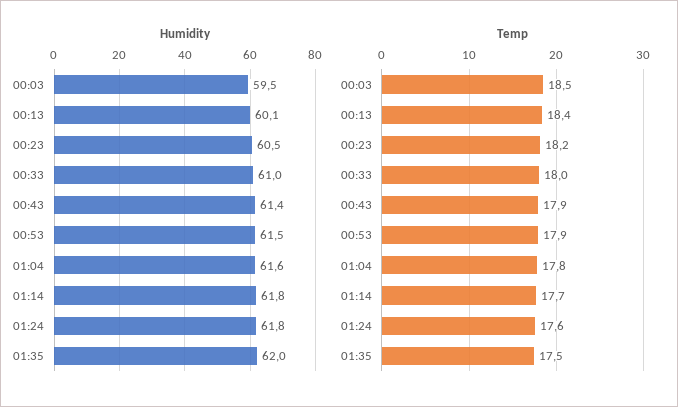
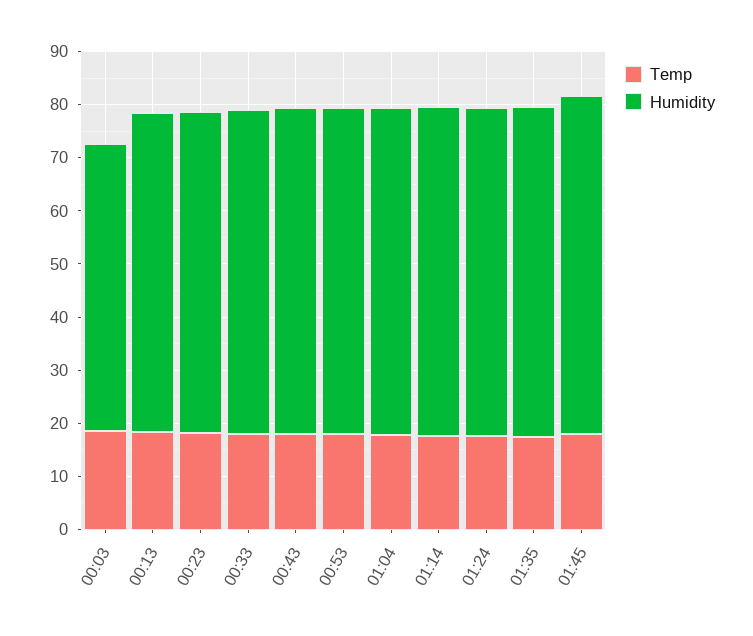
Humidity, 00:03: 59.5 -> 54
Temp, 01:45: none -> 18
Humidity, 01:45: none -> 64

